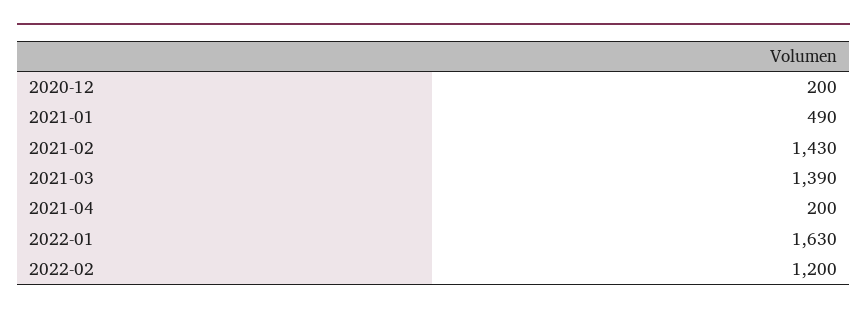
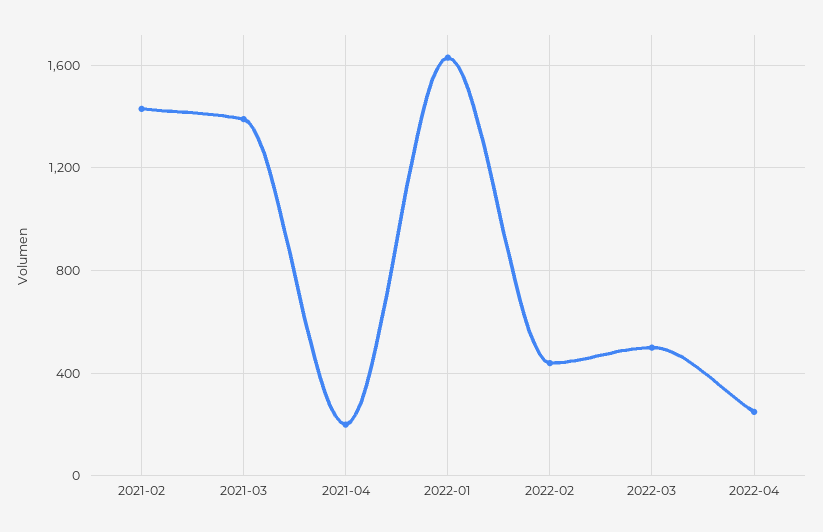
2020-12: 200 -> none
2021-01: 490 -> none
2022-02: 1200 -> 450
2022-03: none -> 500
2022-04: none -> 250

